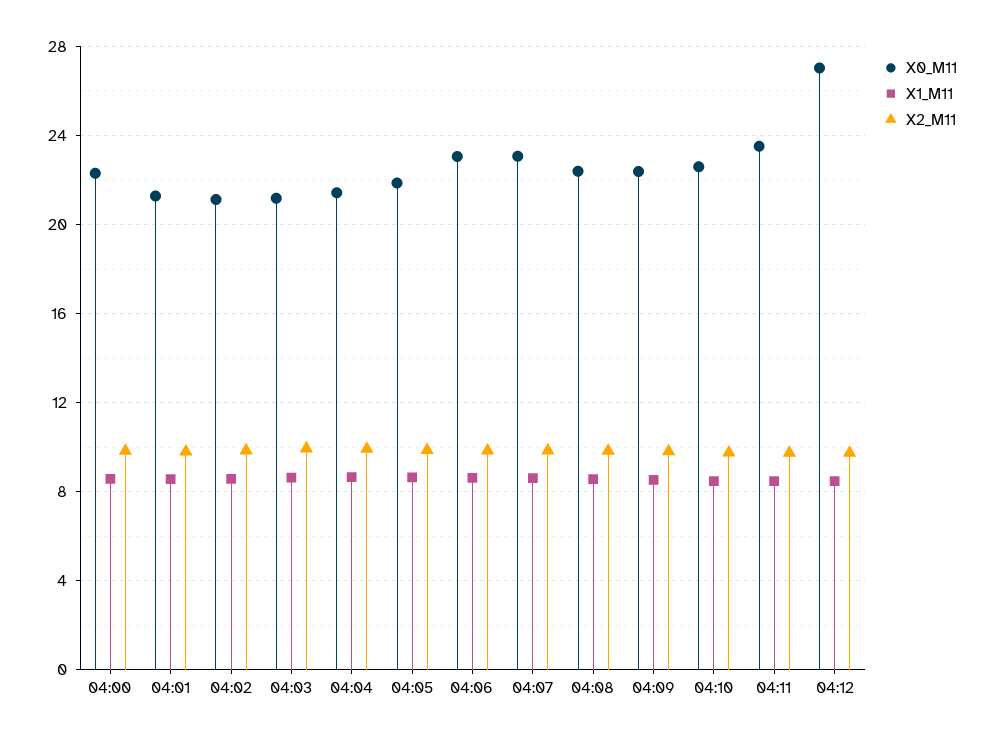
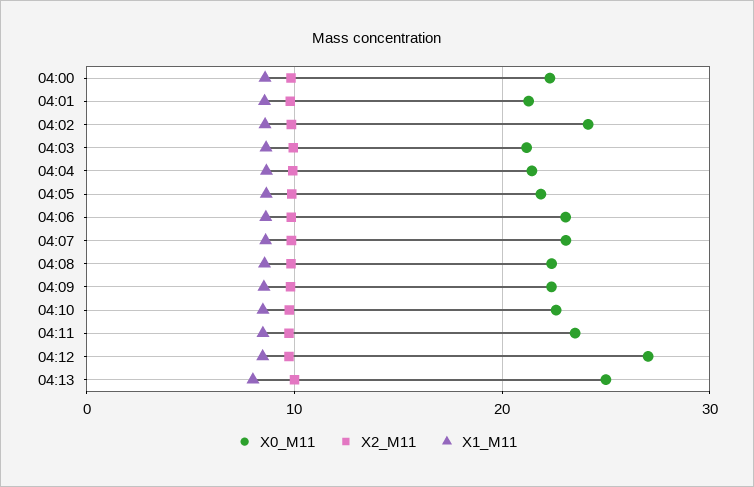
X0_M11, 04:02: 21 -> 24
X0_M11, 04:13: none -> 25
X2_M11, 04:13: none -> 10
X1_M11, 04:13: none -> 8

